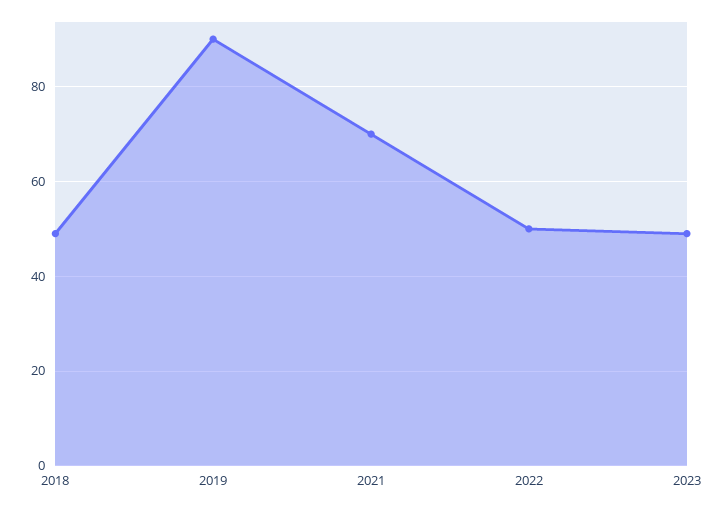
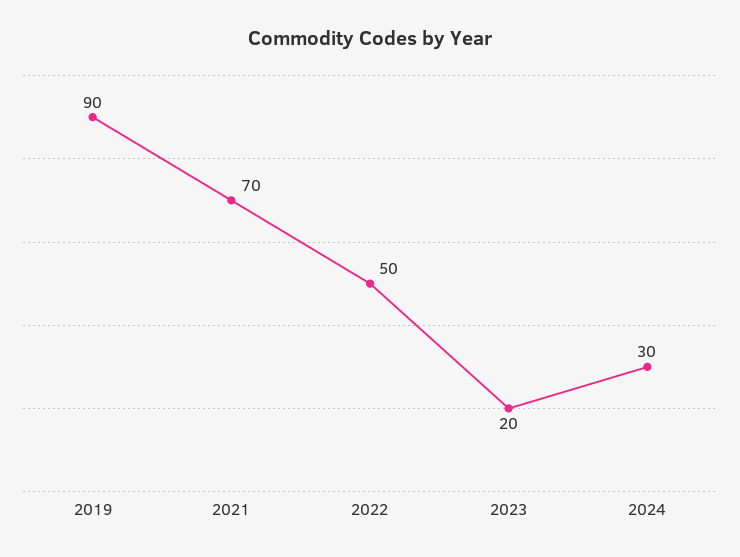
2018: 50 -> none
2023: 50 -> 20
2024: none -> 30

